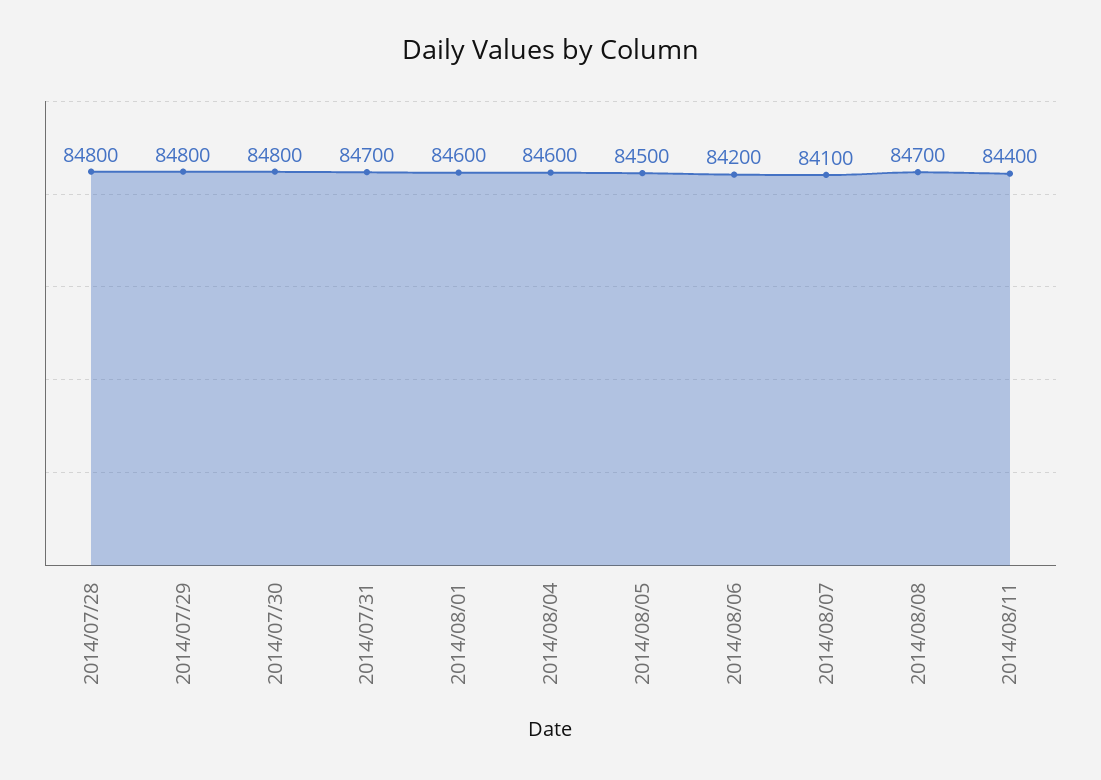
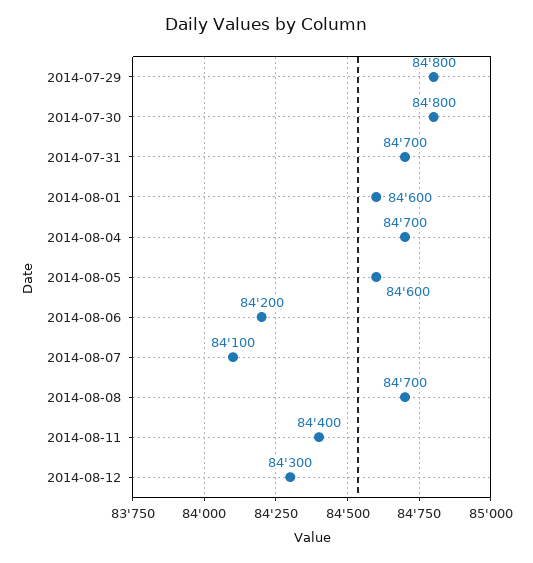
2014/07/28: 84800 -> none
2014/08/04: 84600 -> 84700
2014/08/05: 84500 -> 84600
2014-08-12: none -> 84300

